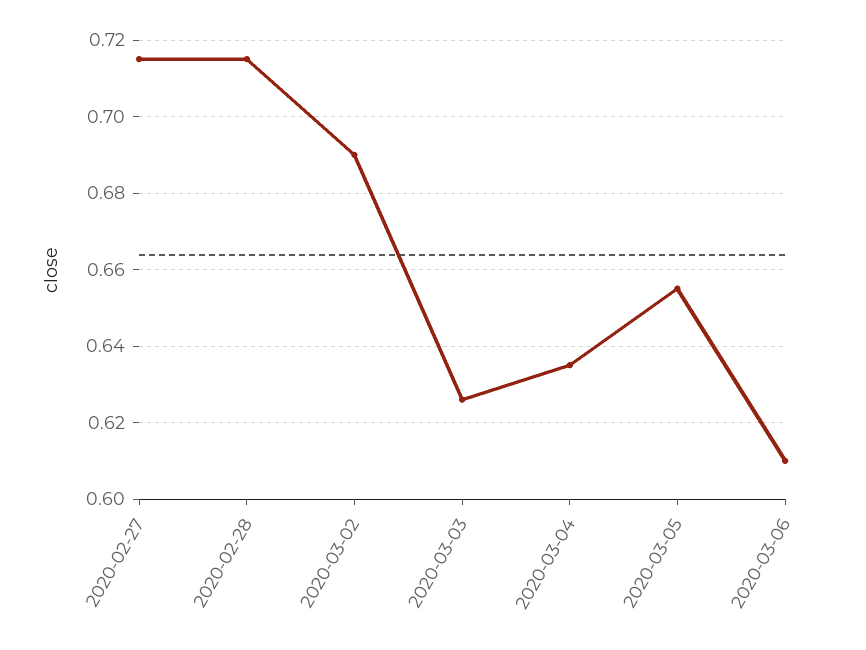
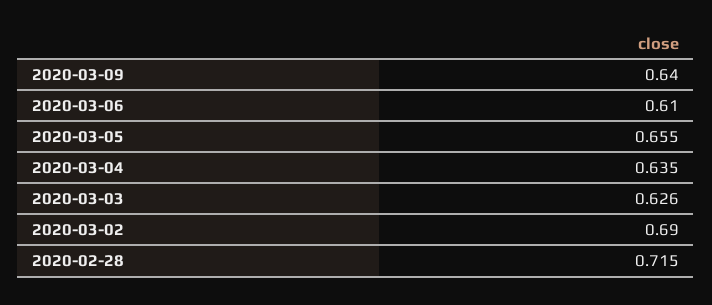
2020-02-27: 0.715 -> none
2020-03-09: none -> 0.64

